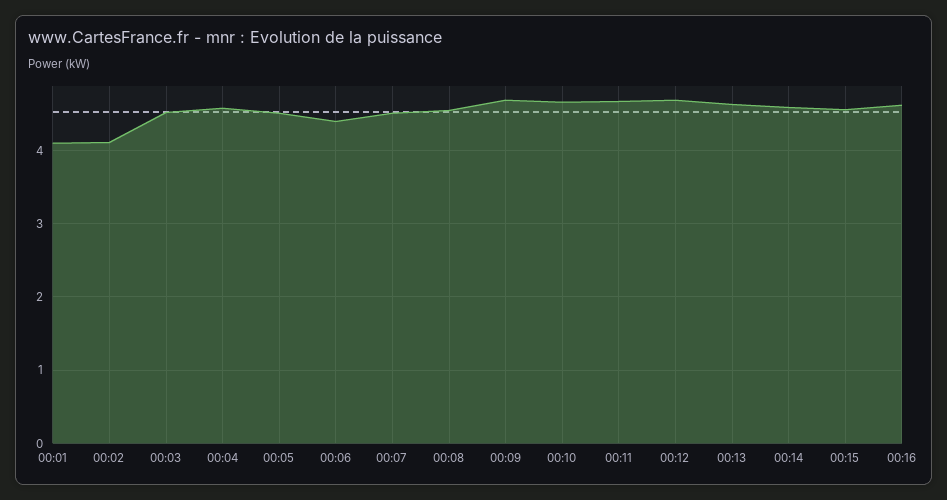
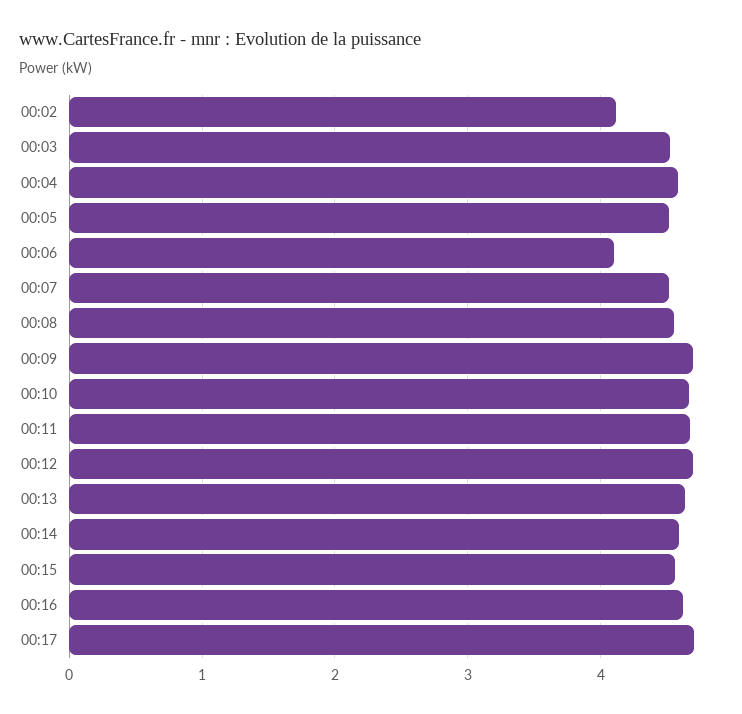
00:01: 4.1 -> none
00:06: 4.4 -> 4.1
00:17: none -> 4.7

